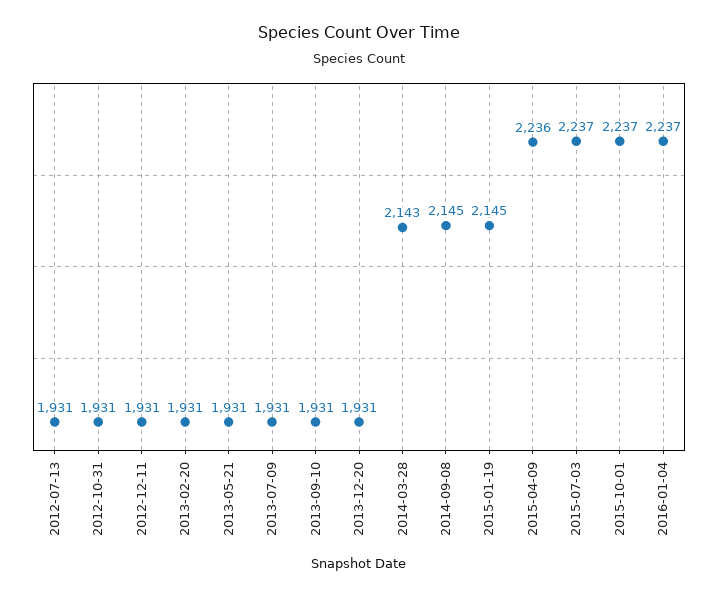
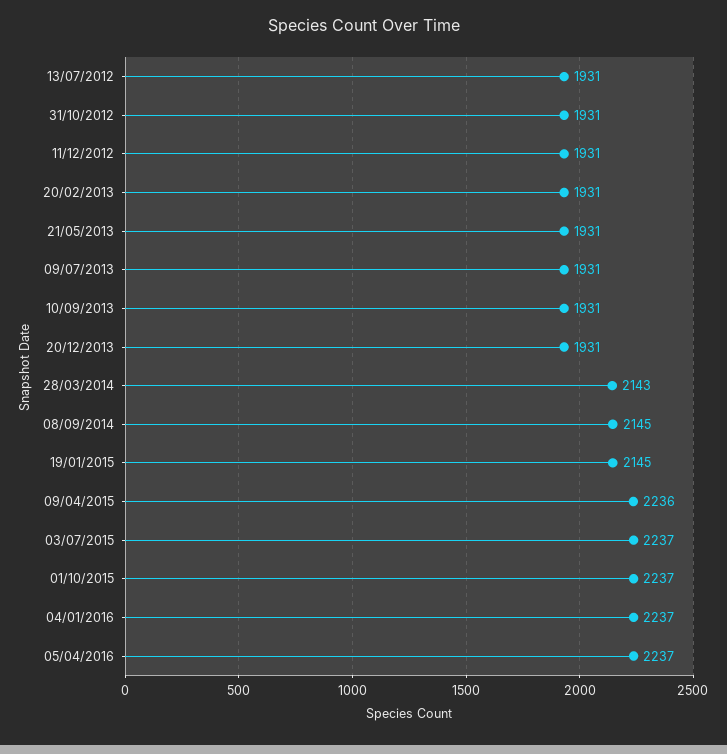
05/04/2016: none -> 2237

